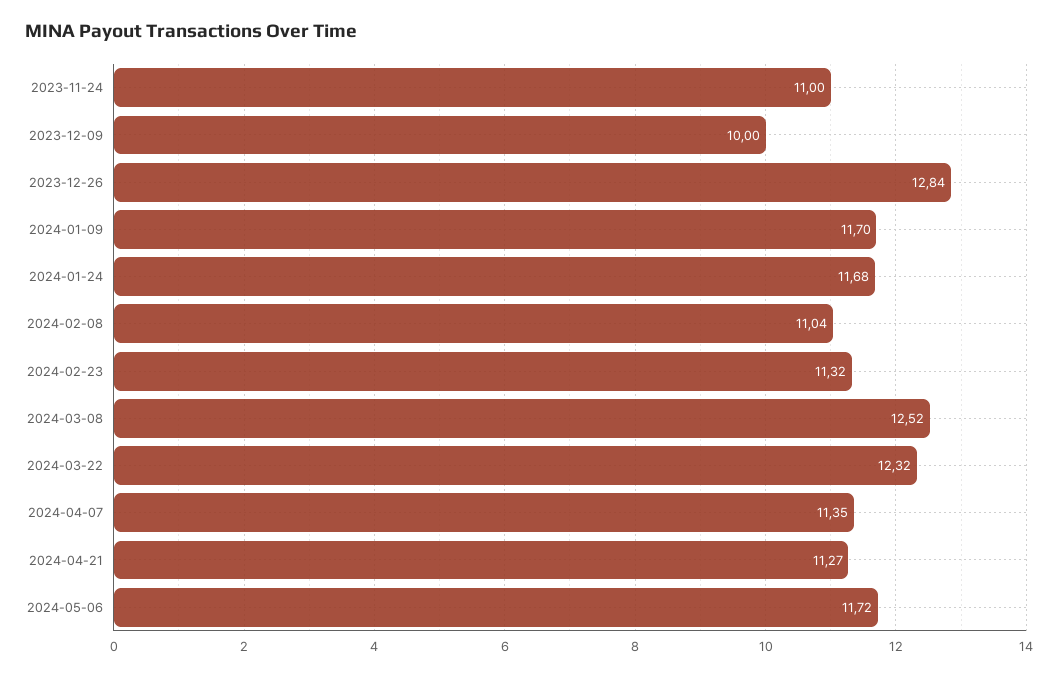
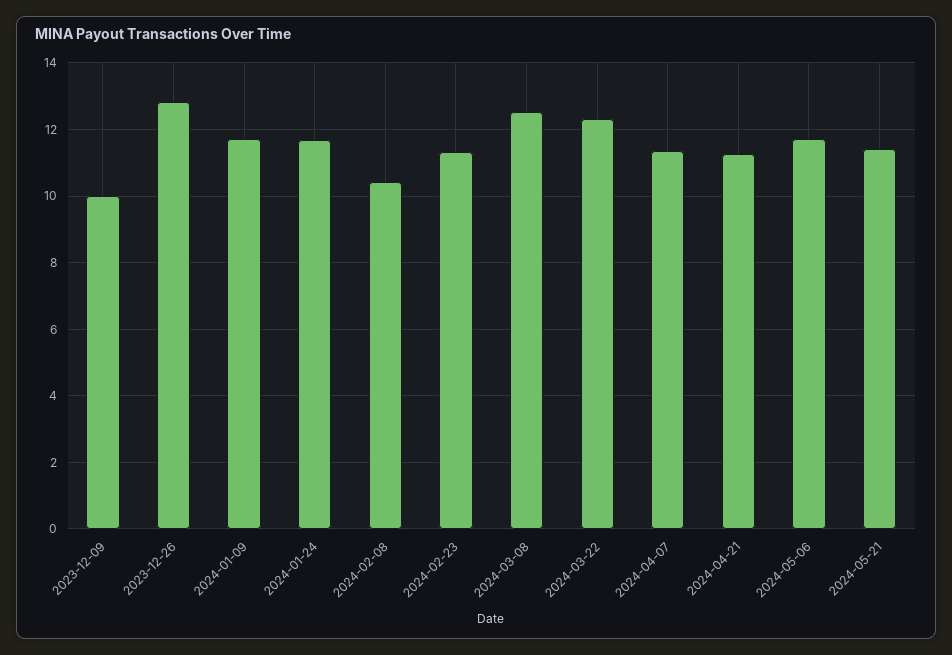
2023-11-24: 11 -> none
2024-02-08: 11.04 -> 10.4
2024-05-21: none -> 11.4

